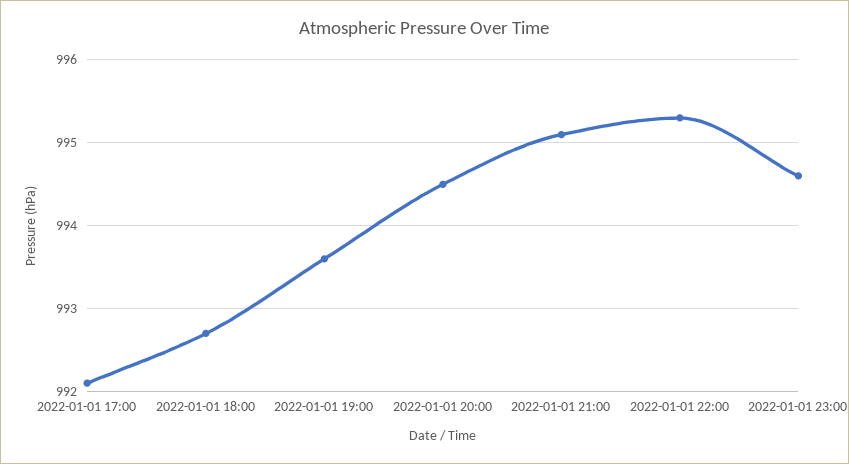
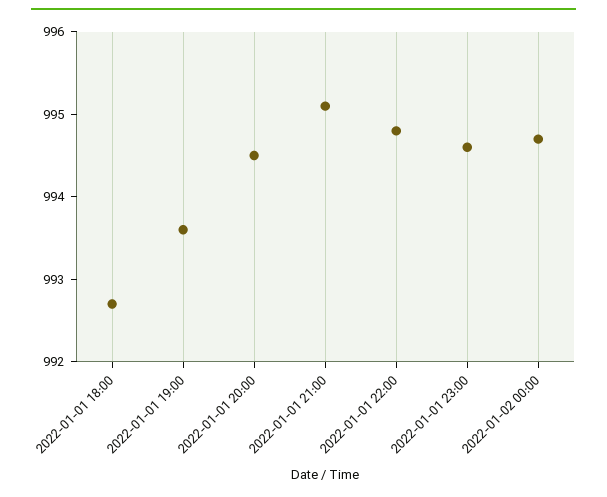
2022-01-01 17:00: 992.1 -> none
2022-01-01 22:00: 995.3 -> 994.8
2022-01-02 00:00: none -> 994.7

